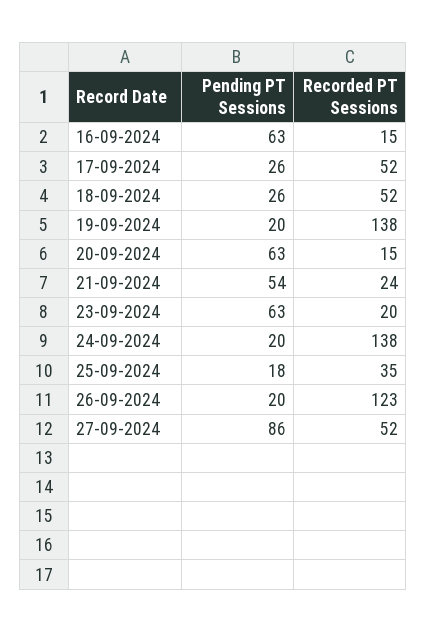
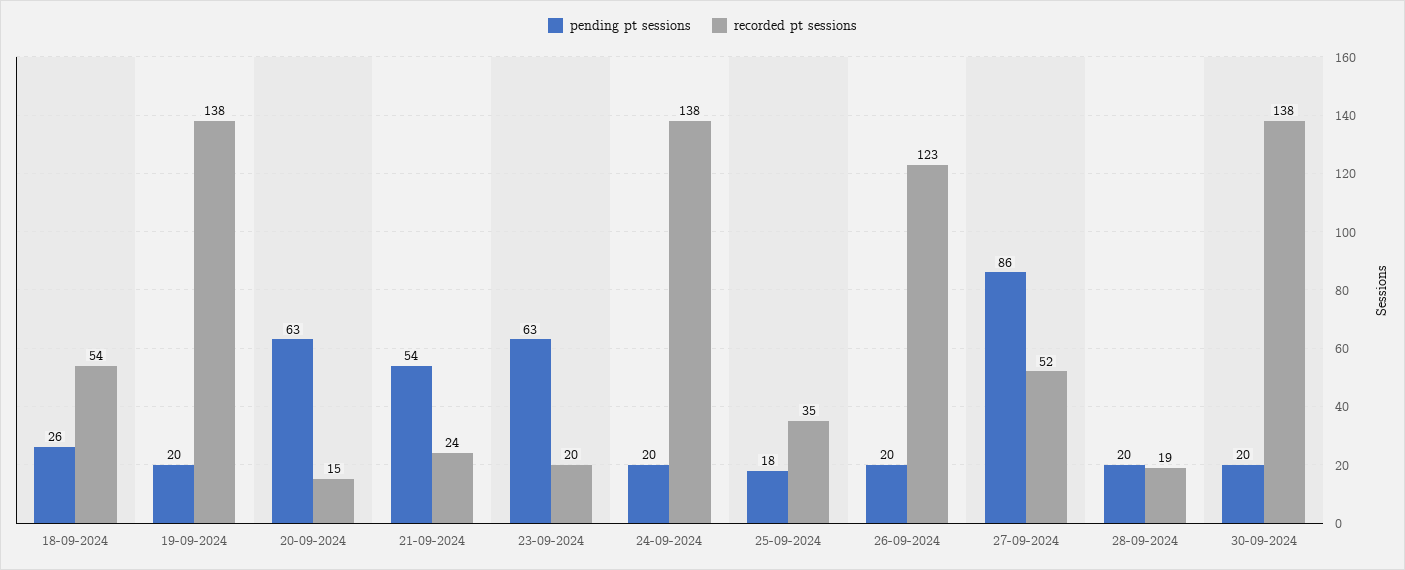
Pending PT Sessions, 16-09-2024: 63 -> none
Recorded PT Sessions, 16-09-2024: 15 -> none
Pending PT Sessions, 17-09-2024: 26 -> none
Recorded PT Sessions, 17-09-2024: 52 -> none
Recorded PT Sessions, 18-09-2024: 52 -> 54
Pending PT Sessions, 28-09-2024: none -> 20
Recorded PT Sessions, 28-09-2024: none -> 19
Pending PT Sessions, 30-09-2024: none -> 20
Recorded PT Sessions, 30-09-2024: none -> 138

